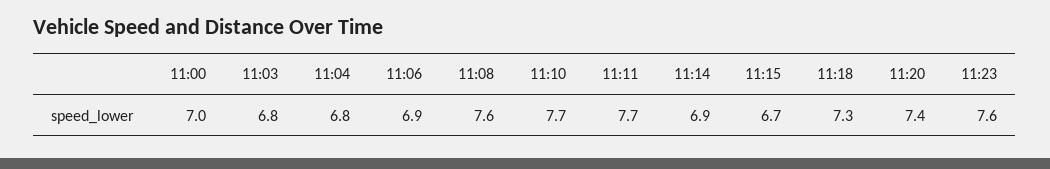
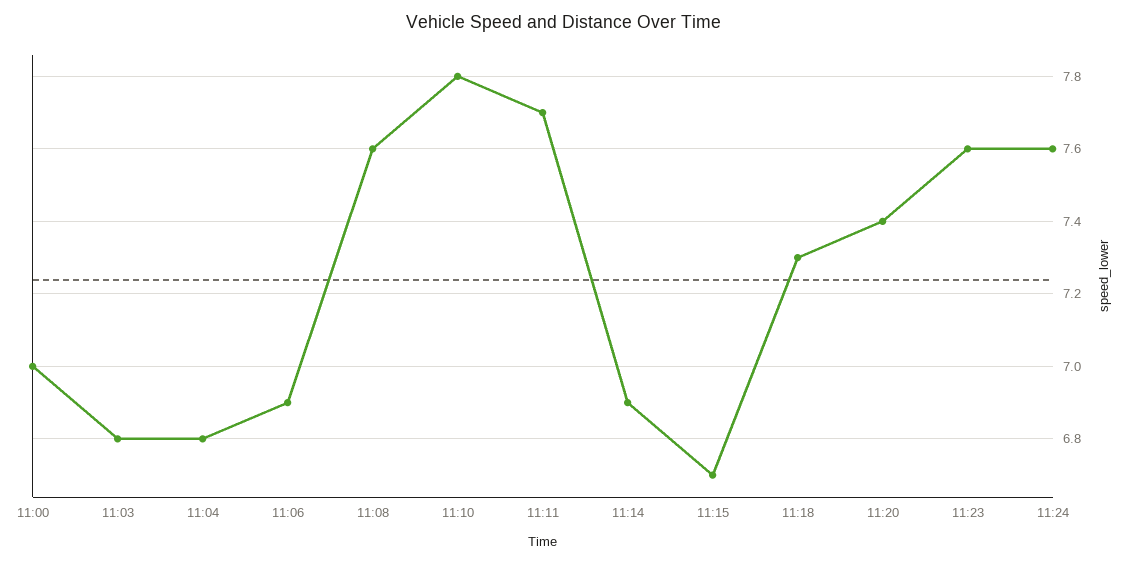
11:10: 7.7 -> 7.8
11:24: none -> 7.6

